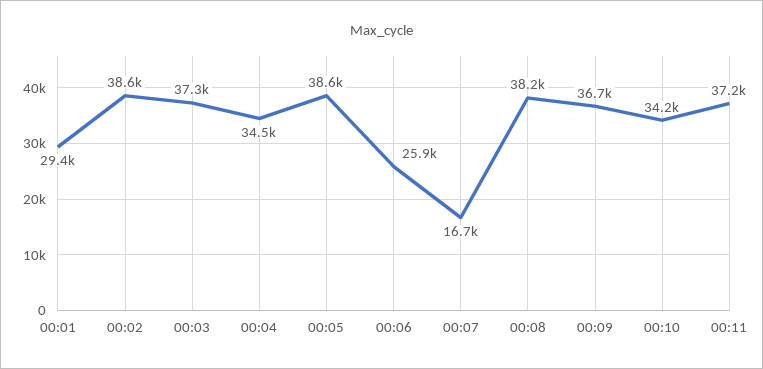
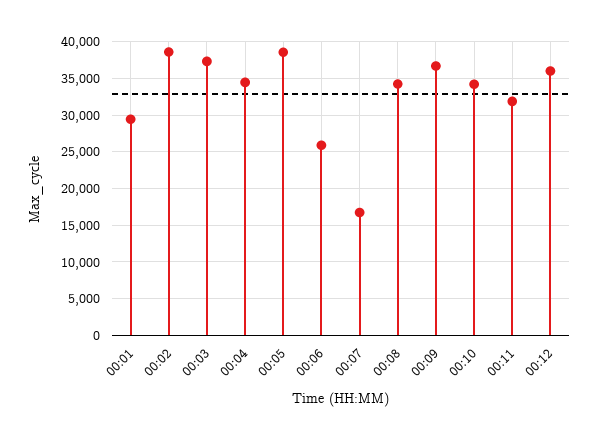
00:08: 38200 -> 34000
00:11: 37200 -> 32000
00:12: none -> 36000

